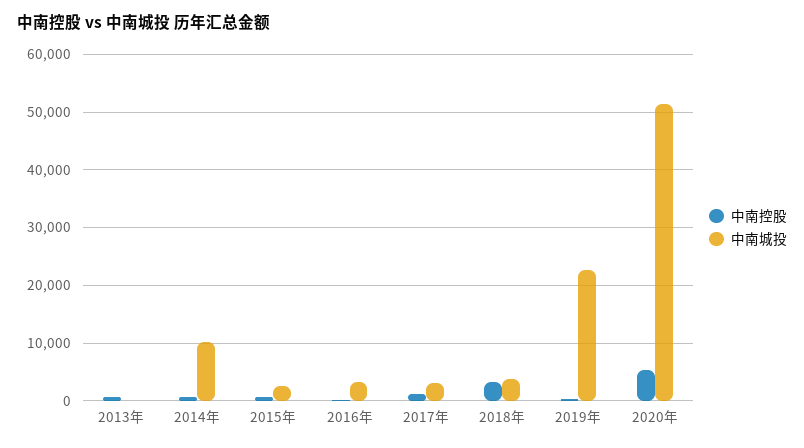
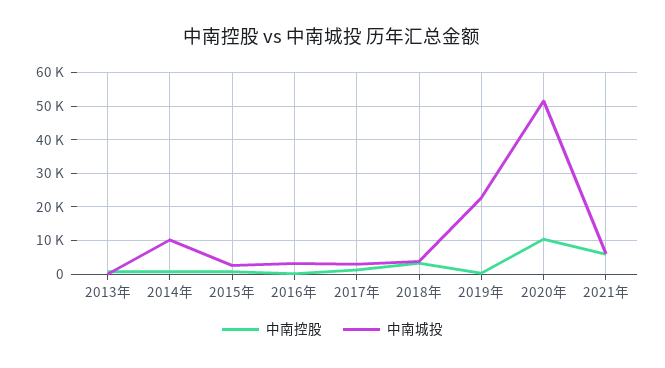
中南控股, 2020年: 6000 -> 10000
中南控股, 2021年: none -> 6000
中南城投, 2021年: none -> 6000

